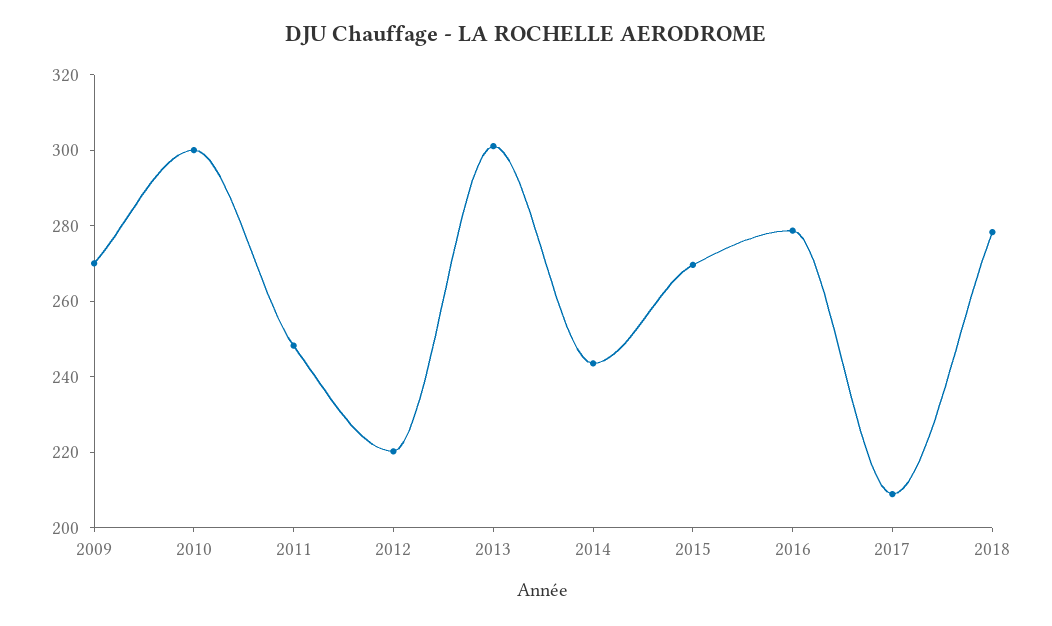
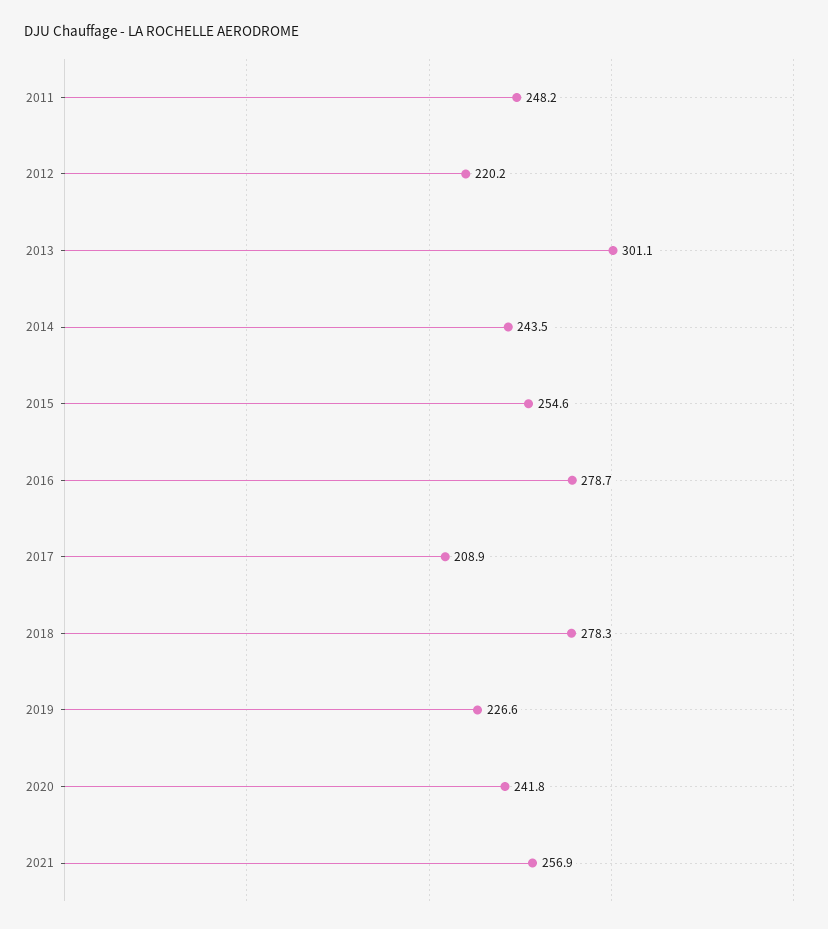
2009: 270 -> none
2010: 300 -> none
2015: 270 -> 254.6
2019: none -> 226.6
2020: none -> 241.8
2021: none -> 256.9

